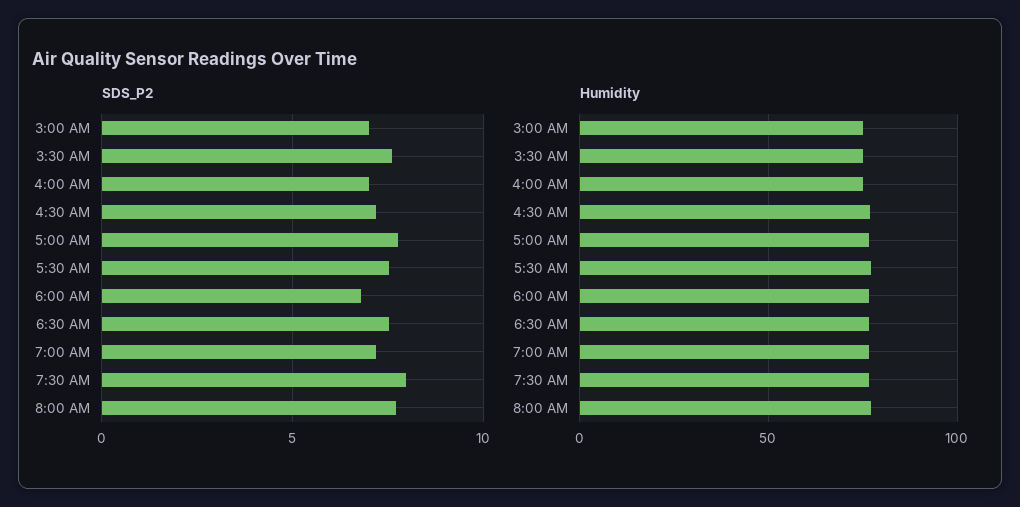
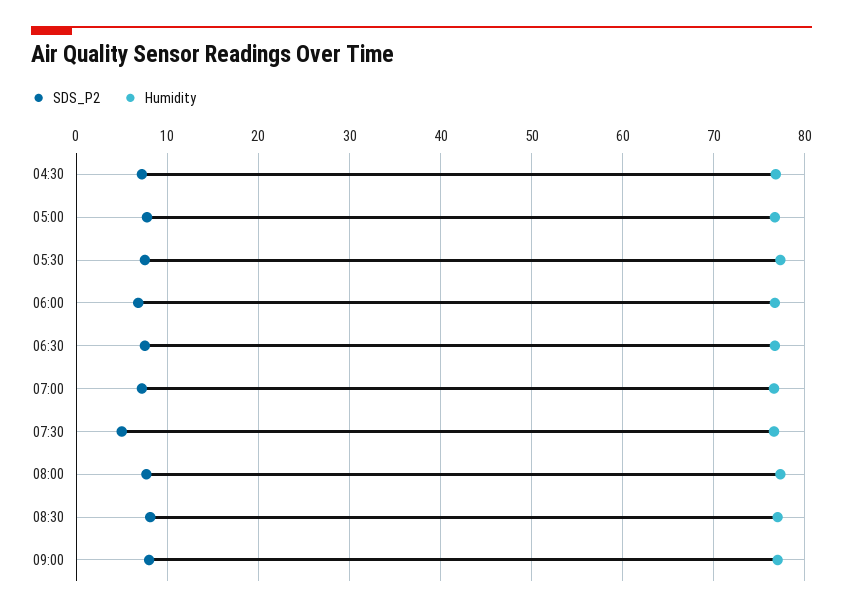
SDS_P2, 3:00 AM: 7 -> none
SDS_P2, 3:30 AM: 7.5 -> none
SDS_P2, 4:00 AM: 7 -> none
SDS_P2, 7:30 AM: 8 -> 5
Humidity, 3:00 AM: 75 -> none
Humidity, 3:30 AM: 75 -> none
Humidity, 4:00 AM: 75 -> none
SDS_P2, 08:30: none -> 8
Humidity, 08:30: none -> 77
SDS_P2, 09:00: none -> 8
Humidity, 09:00: none -> 77

